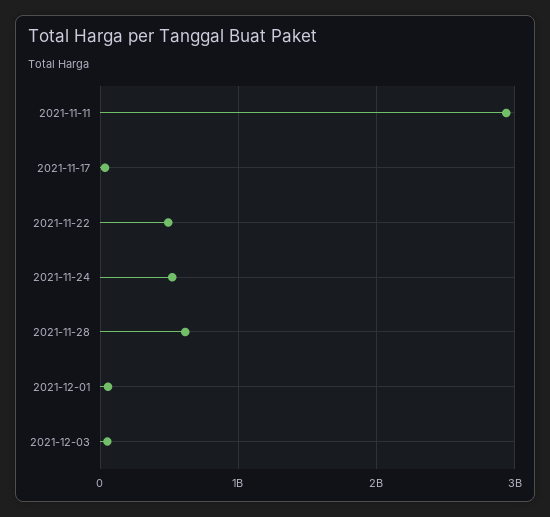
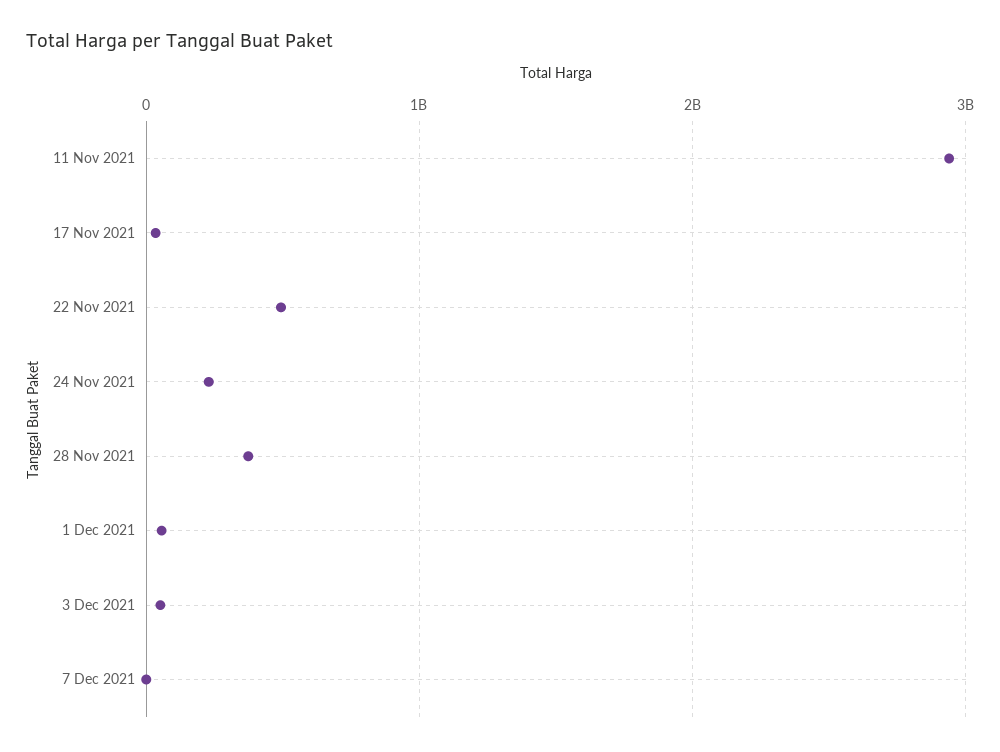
2021-11-24: 500000000 -> 200000000
2021-11-28: 600000000 -> 400000000
7 Dec 2021: none -> 0

